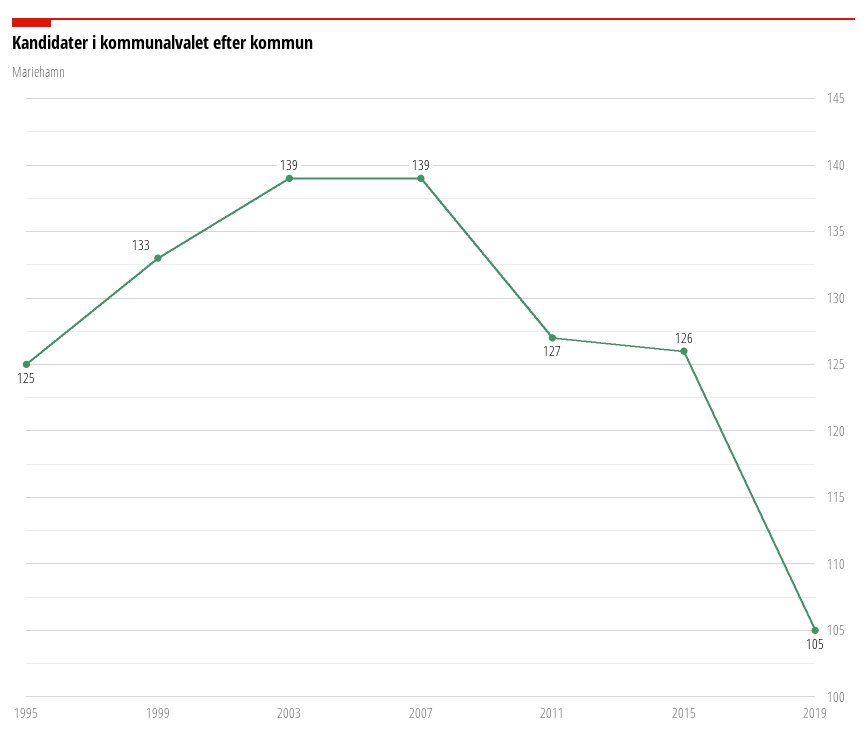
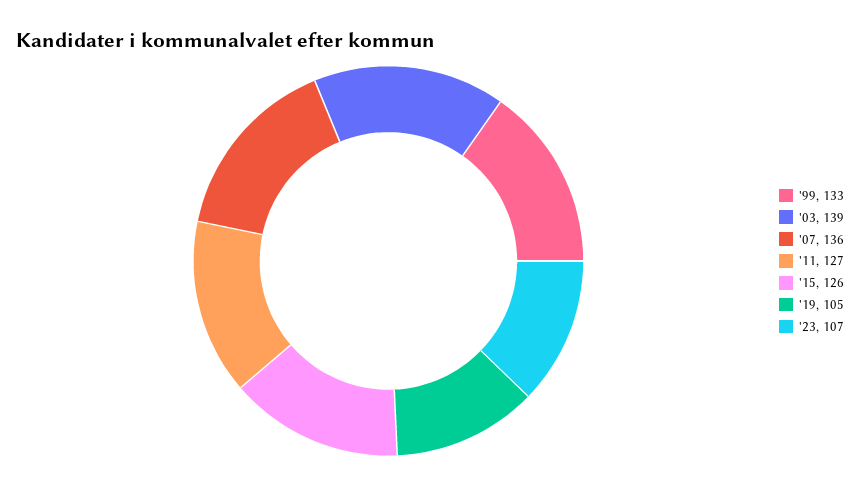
1995: 125 -> none
2007: 139 -> 136
'23: none -> 107

